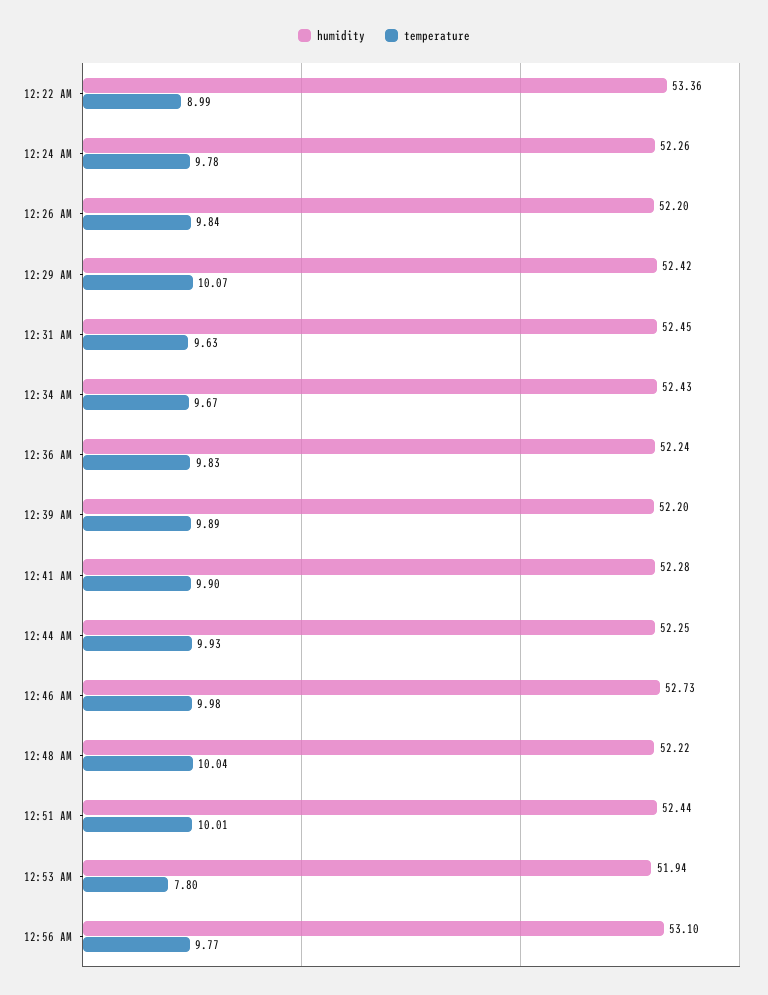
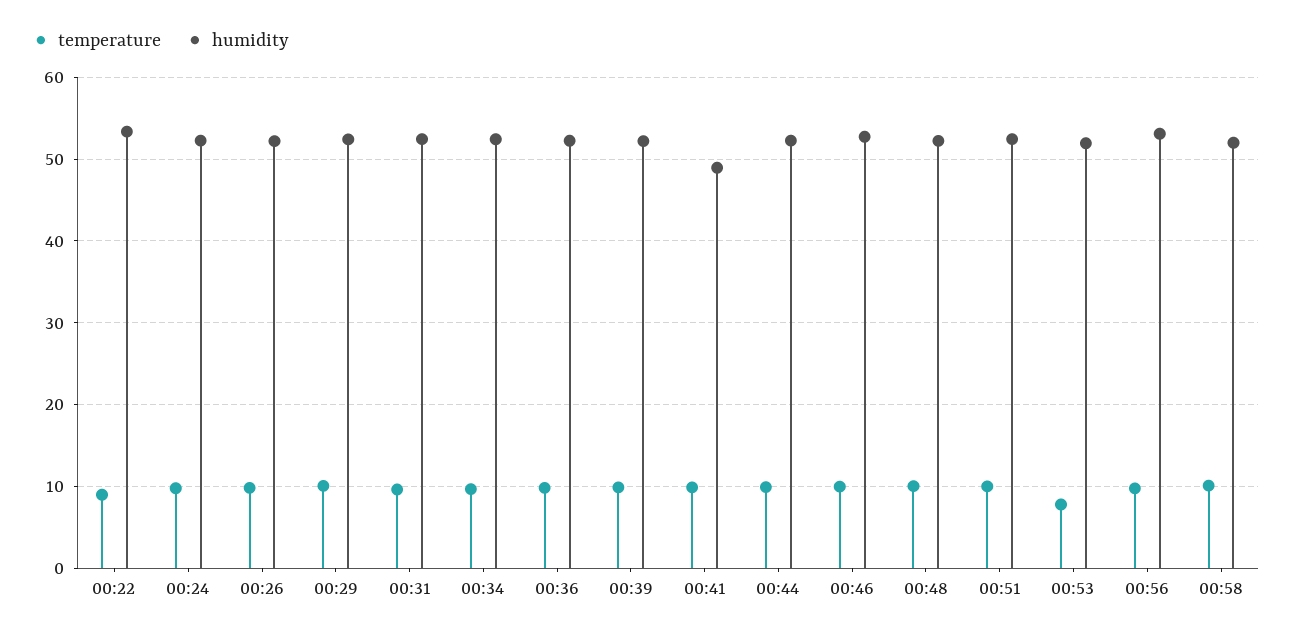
humidity, 12:41 AM: 52.28 -> 49
temperature, 00:58: none -> 10
humidity, 00:58: none -> 52

